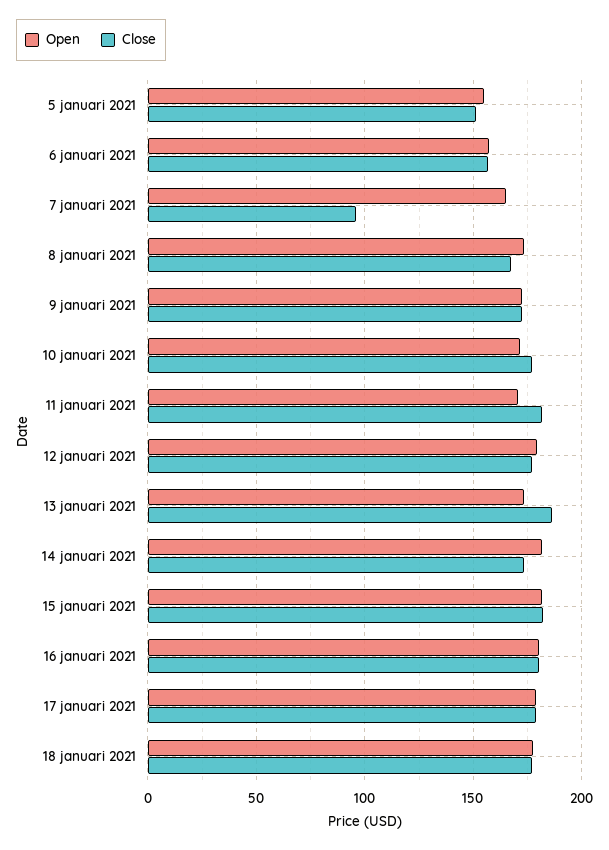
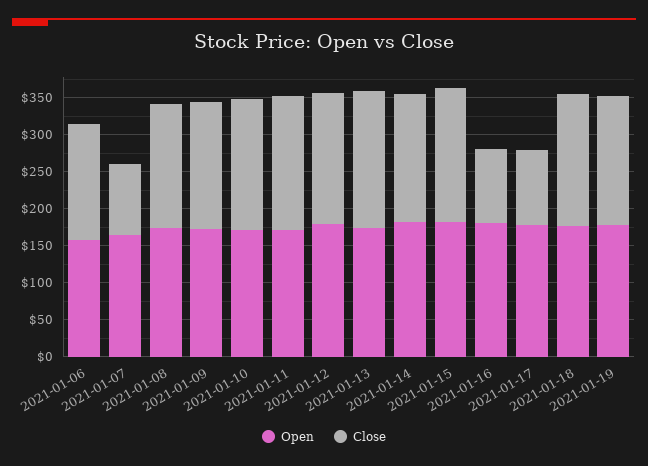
Open, 5 januari 2021: 155 -> none
Close, 5 januari 2021: 150 -> none
Close, 16 januari 2021: 180 -> 100
Close, 17 januari 2021: 180 -> 100
Open, 2021-01-19: none -> 175
Close, 2021-01-19: none -> 175

